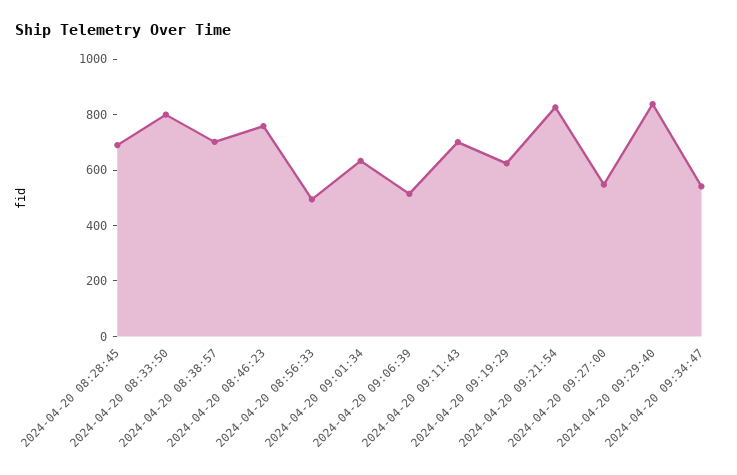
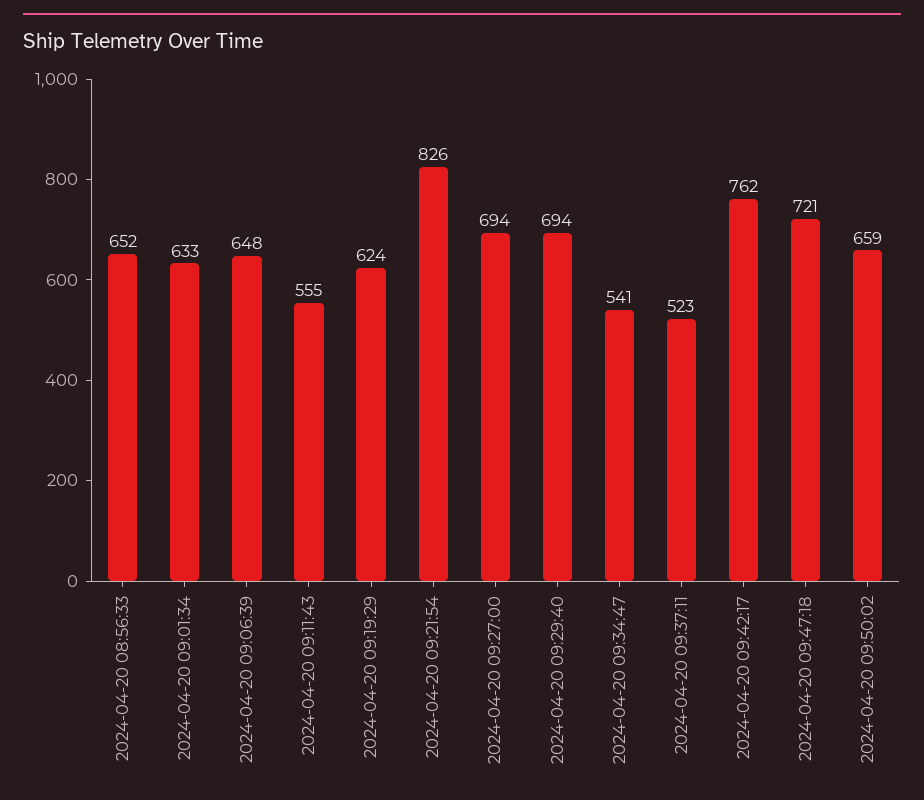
2024-04-20 08:28:45: 700 -> none
2024-04-20 08:33:50: 800 -> none
2024-04-20 08:38:57: 700 -> none
2024-04-20 08:46:23: 750 -> none
2024-04-20 08:56:33: 500 -> 652
2024-04-20 09:06:39: 500 -> 648
2024-04-20 09:11:43: 700 -> 555
2024-04-20 09:27:00: 550 -> 694
2024-04-20 09:29:40: 850 -> 694
2024-04-20 09:37:11: none -> 523
2024-04-20 09:42:17: none -> 762
2024-04-20 09:47:18: none -> 721
2024-04-20 09:50:02: none -> 659

